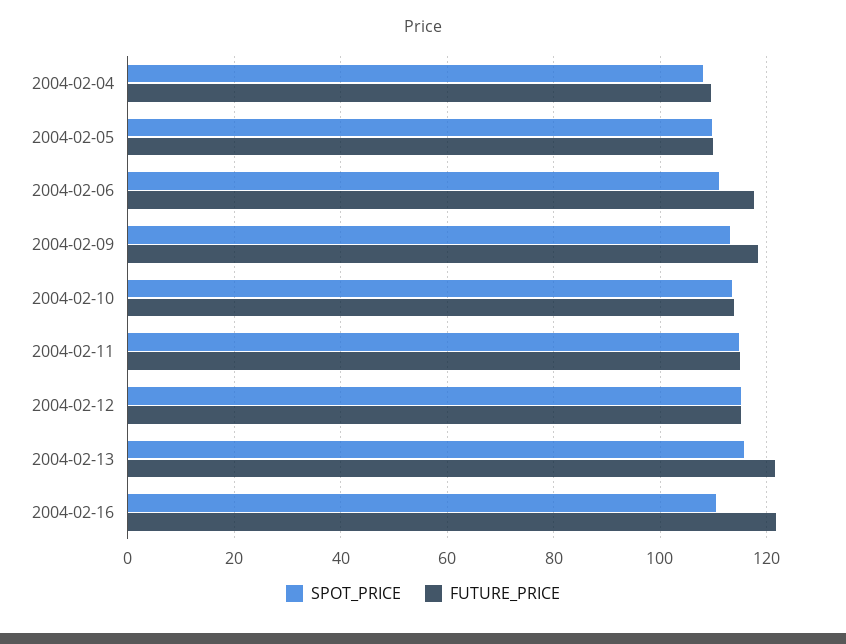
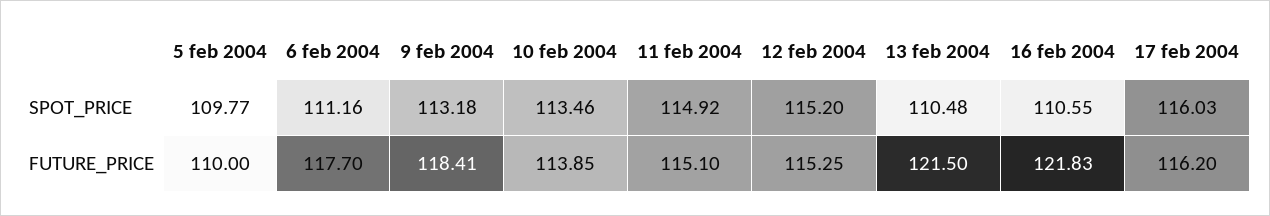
SPOT_PRICE, 2004-02-04: 108 -> none
FUTURE_PRICE, 2004-02-04: 110 -> none
SPOT_PRICE, 2004-02-13: 116 -> 110.48
SPOT_PRICE, 17 feb 2004: none -> 116.03
FUTURE_PRICE, 17 feb 2004: none -> 116.2

